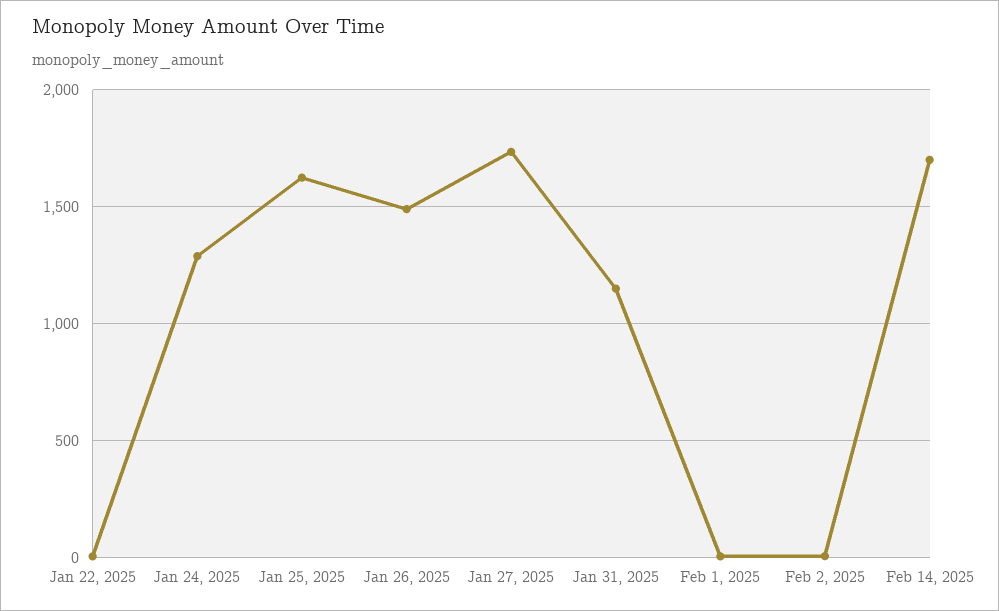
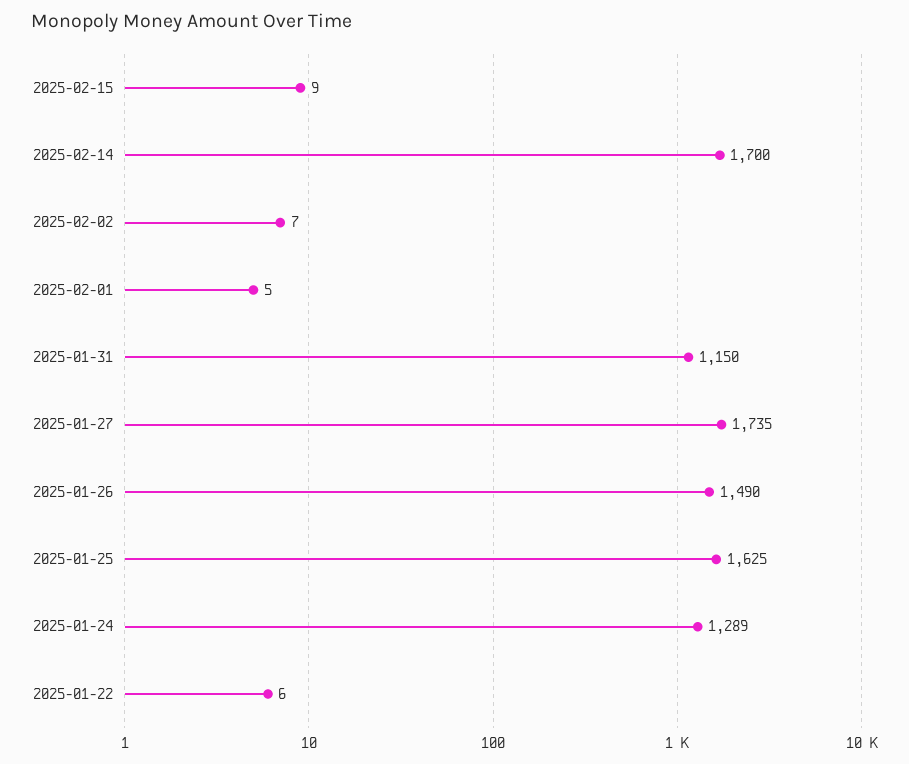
2025-02-15: none -> 9

